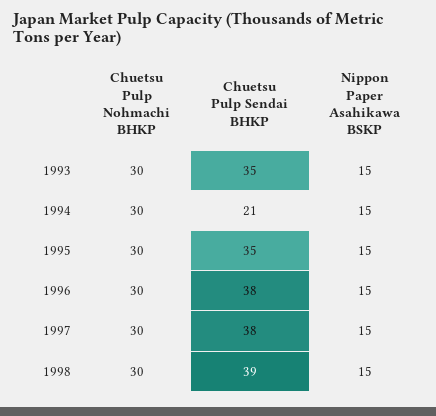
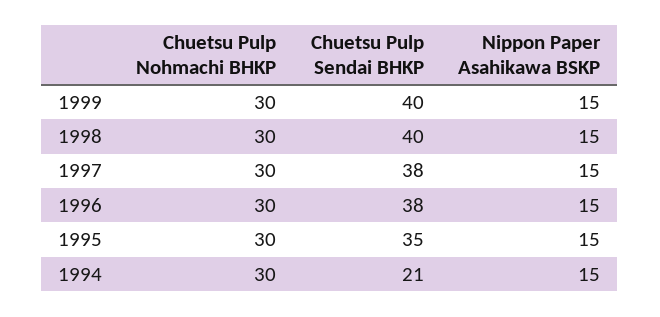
Chuetsu Pulp Nohmachi BHKP, 1993: 30 -> none
Chuetsu Pulp Sendai BHKP, 1993: 35 -> none
Nippon Paper Asahikawa BSKP, 1993: 15 -> none
Chuetsu Pulp Sendai BHKP, 1998: 39 -> 40
Chuetsu Pulp Nohmachi BHKP, 1999: none -> 30
Chuetsu Pulp Sendai BHKP, 1999: none -> 40
Nippon Paper Asahikawa BSKP, 1999: none -> 15

